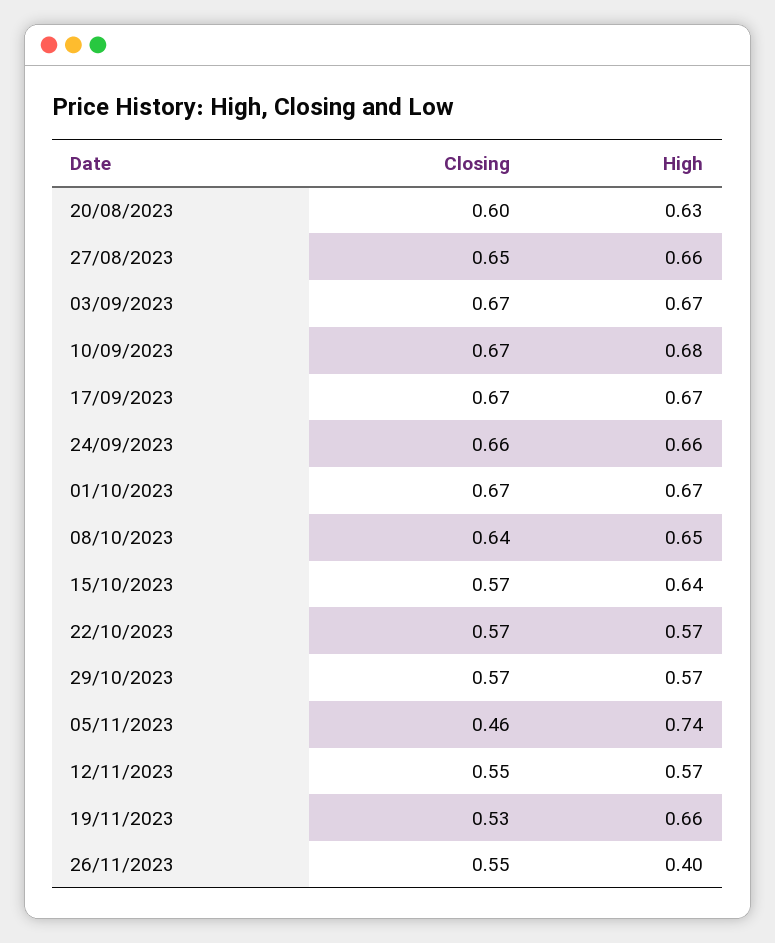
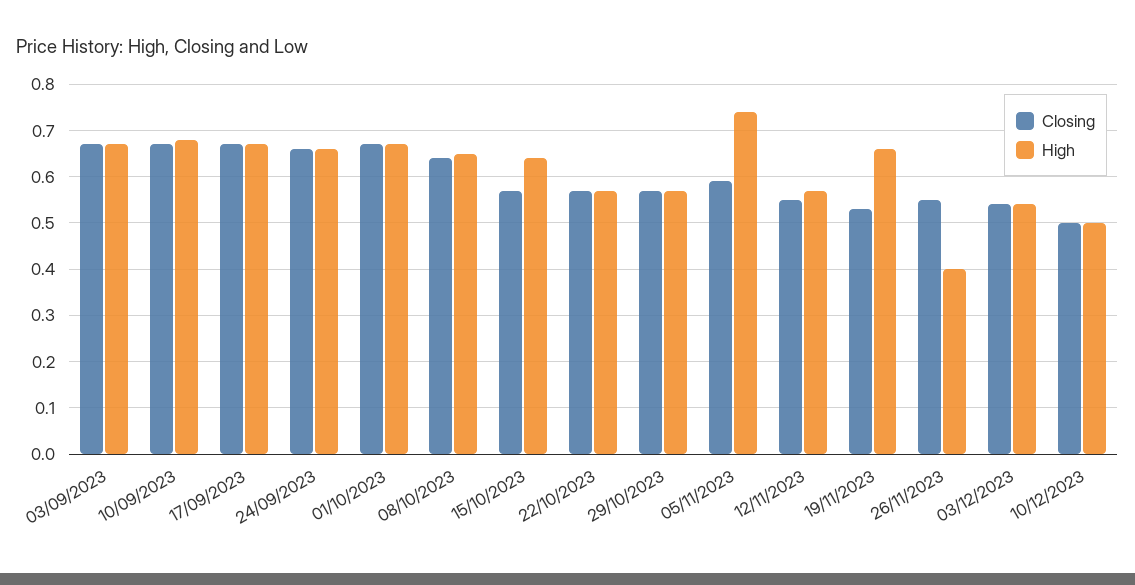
Closing, 20/08/2023: 0.6 -> none
High, 20/08/2023: 0.63 -> none
Closing, 27/08/2023: 0.65 -> none
High, 27/08/2023: 0.66 -> none
Closing, 05/11/2023: 0.46 -> 0.6
Closing, 03/12/2023: none -> 0.55
High, 03/12/2023: none -> 0.55
Closing, 10/12/2023: none -> 0.5
High, 10/12/2023: none -> 0.5

